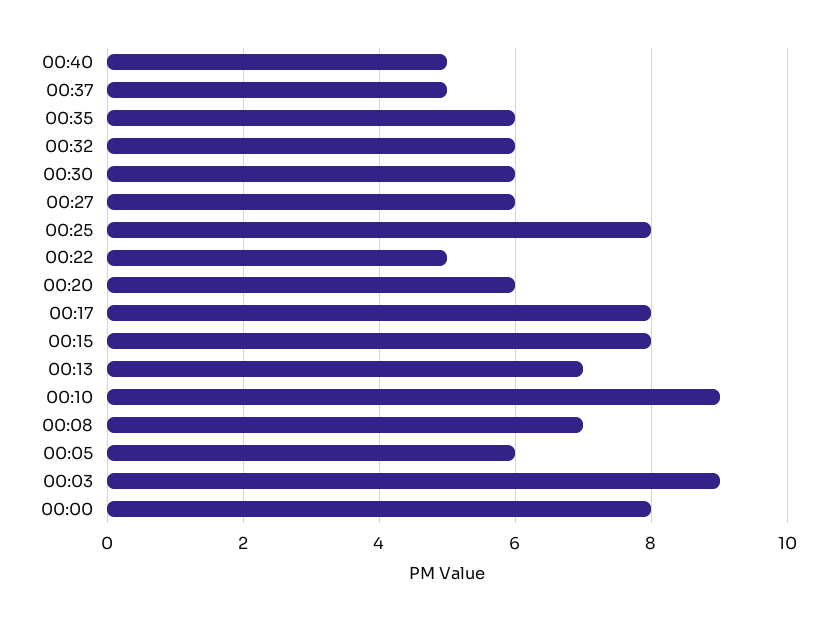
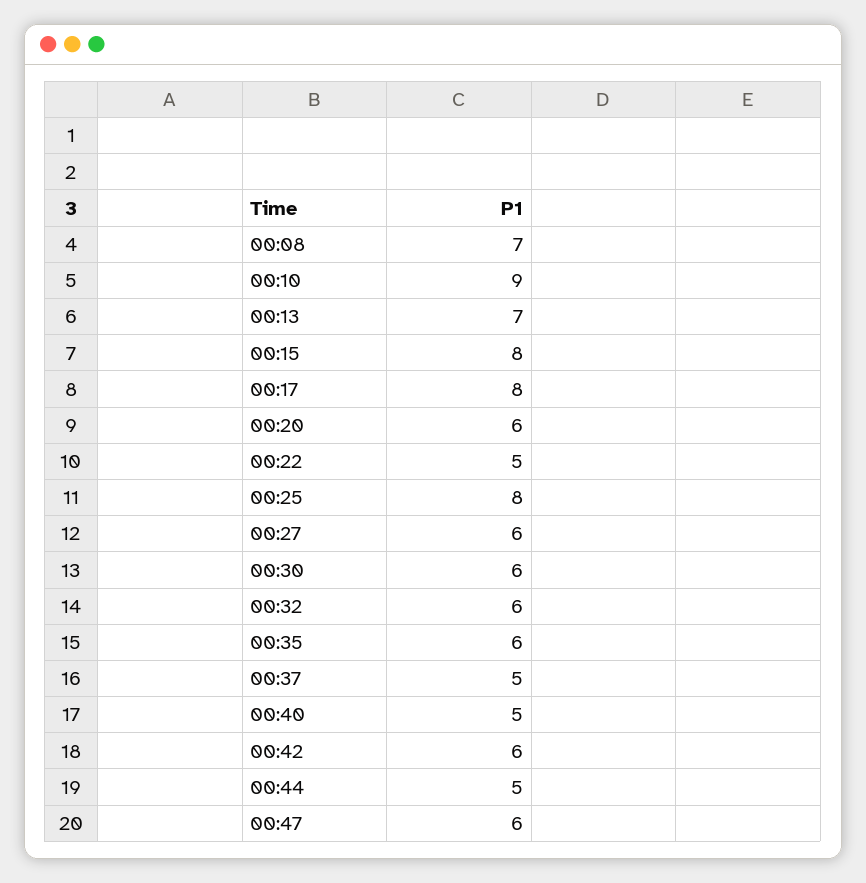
00:05: 6 -> none
00:03: 9 -> none
00:00: 8 -> none
00:42: none -> 6
00:44: none -> 5
00:47: none -> 6

